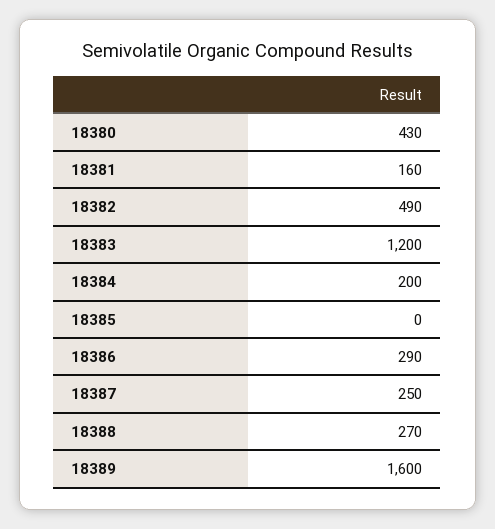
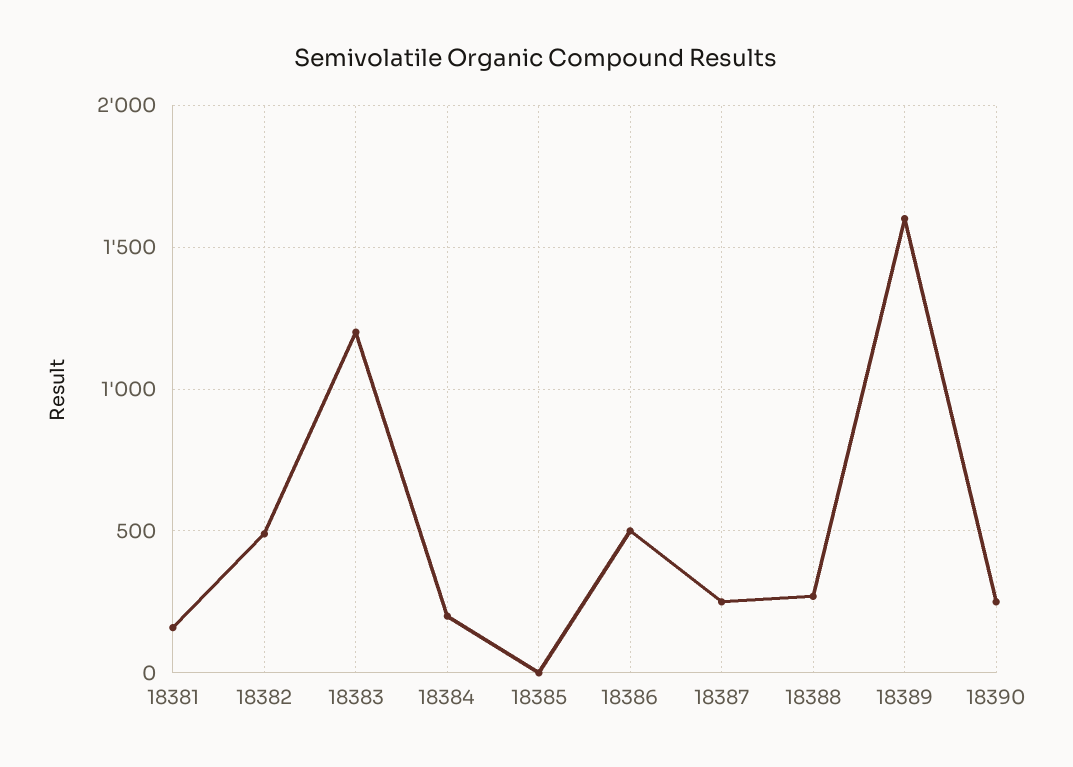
18380: 430 -> none
18386: 290 -> 500
18390: none -> 250

